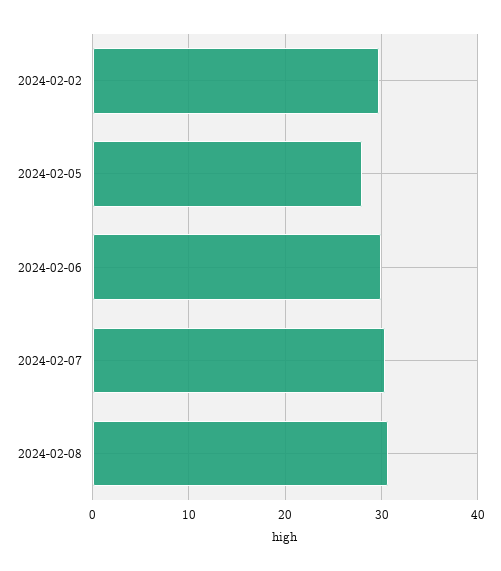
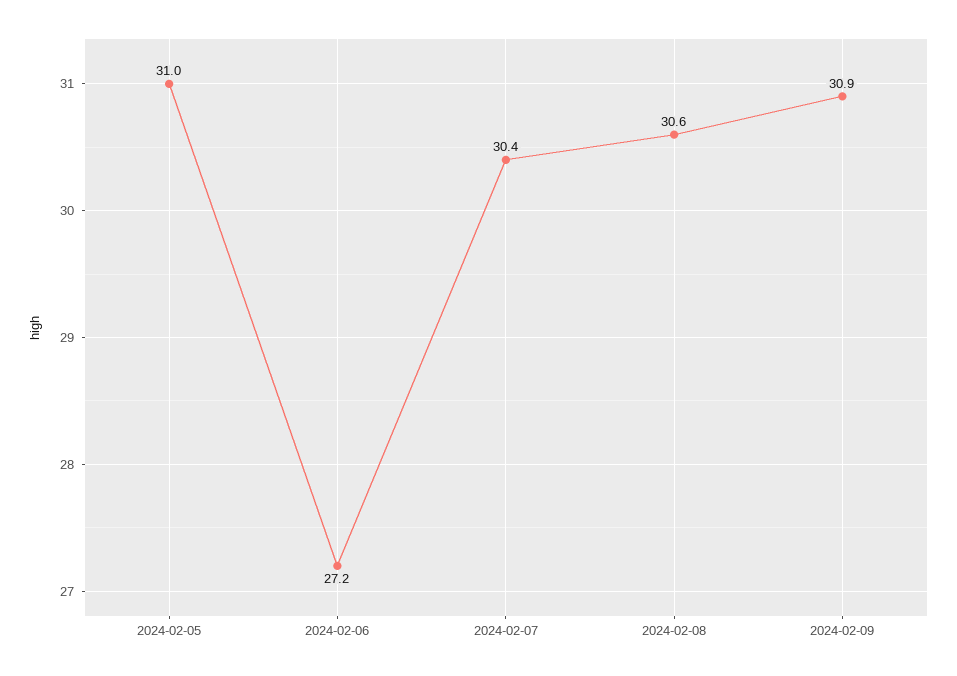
2024-02-02: 30 -> none
2024-02-05: 28 -> 31
2024-02-06: 30 -> 27.2
2024-02-09: none -> 30.9

